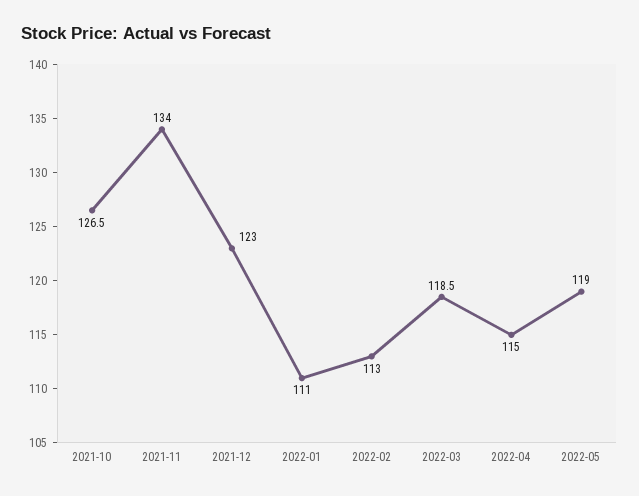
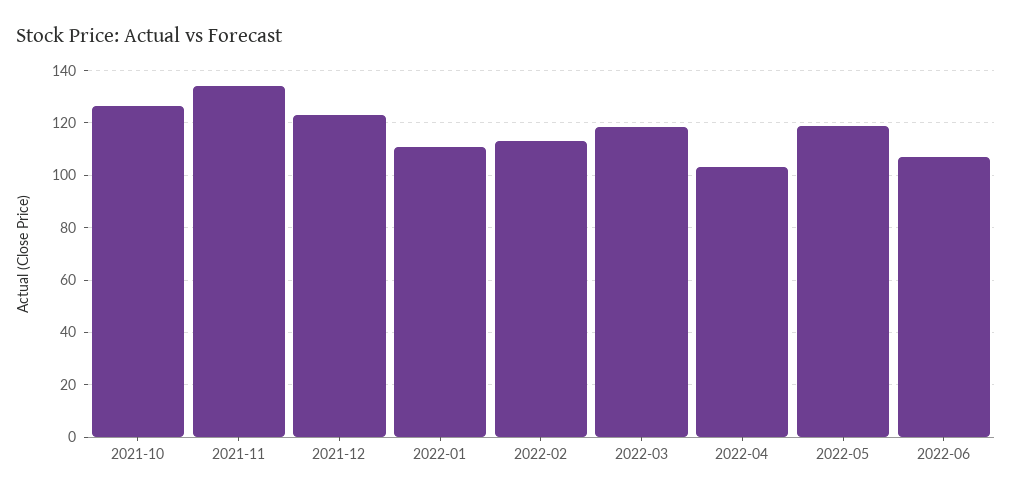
2022-04: 115 -> 102.5
2022-06: none -> 107.5

